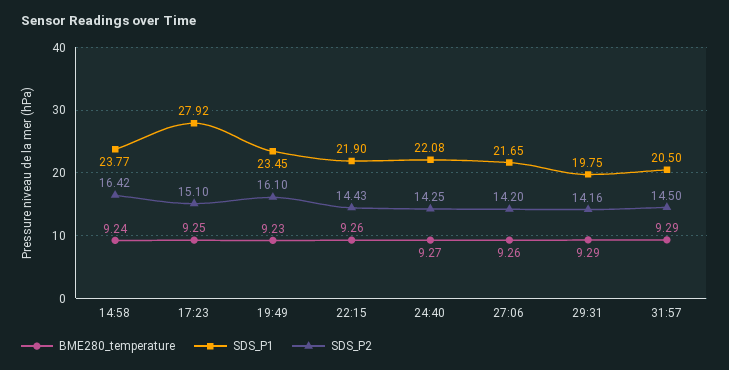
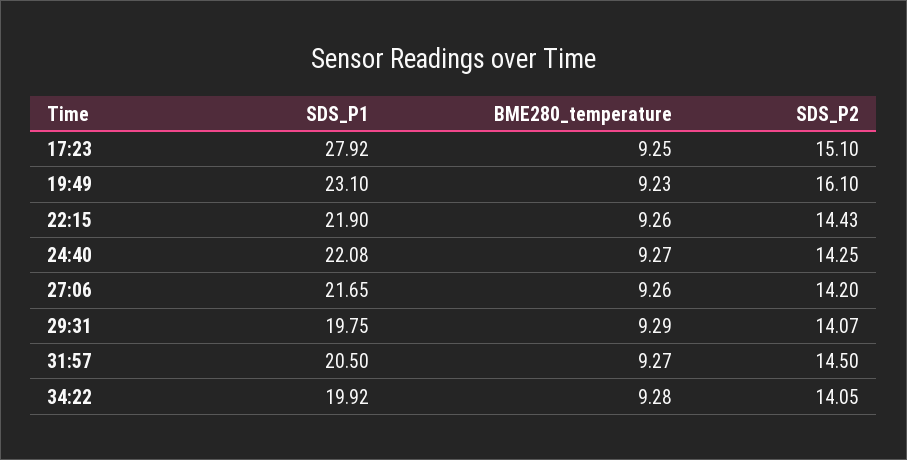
BME280_temperature, 14:58: 9.24 -> none
SDS_P1, 14:58: 23.77 -> none
SDS_P2, 14:58: 16.42 -> none
SDS_P1, 19:49: 23.45 -> 23.1
SDS_P2, 29:31: 14.16 -> 14.07
BME280_temperature, 31:57: 9.29 -> 9.27
SDS_P1, 34:22: none -> 19.92
BME280_temperature, 34:22: none -> 9.28
SDS_P2, 34:22: none -> 14.05

